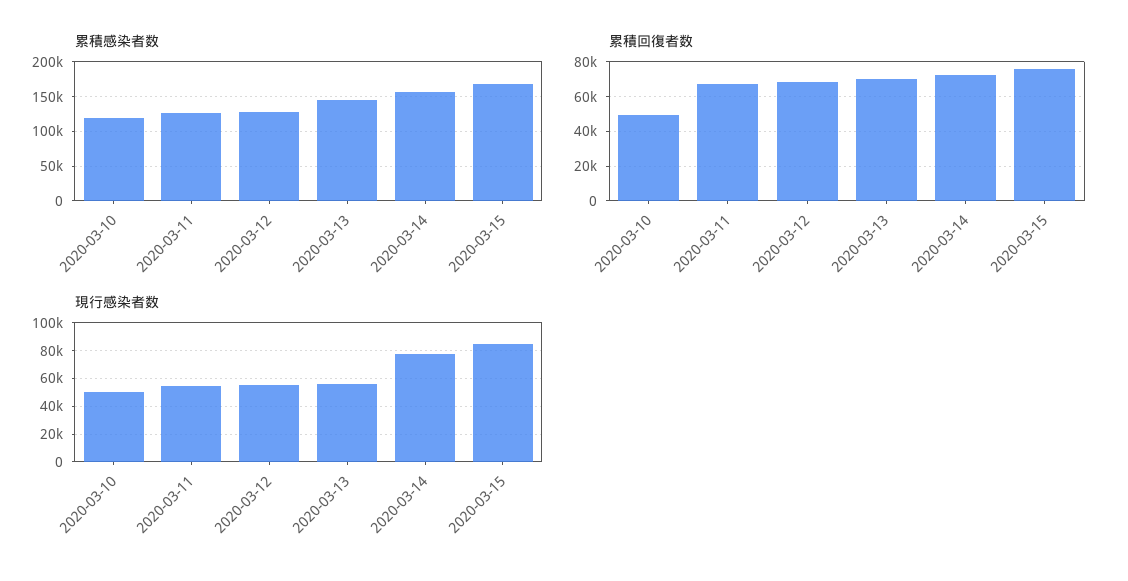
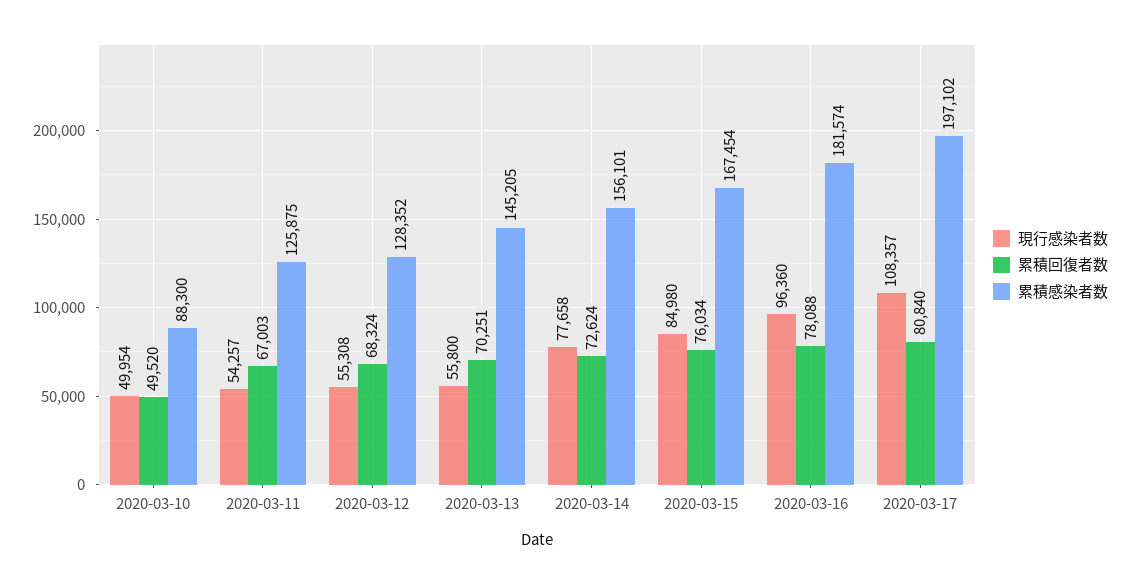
累積感染者数, 2020-03-10: 120000 -> 88300
現行感染者数, 2020-03-16: none -> 96360
累積回復者数, 2020-03-16: none -> 78088
累積感染者数, 2020-03-16: none -> 181574
現行感染者数, 2020-03-17: none -> 108357
累積回復者数, 2020-03-17: none -> 80840
累積感染者数, 2020-03-17: none -> 197102

